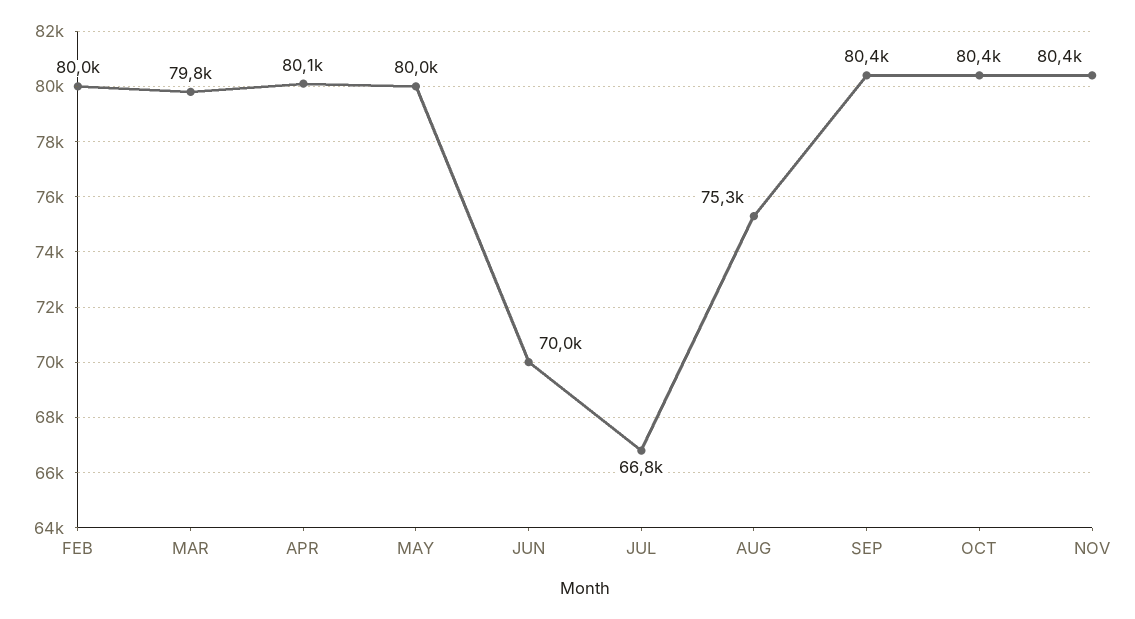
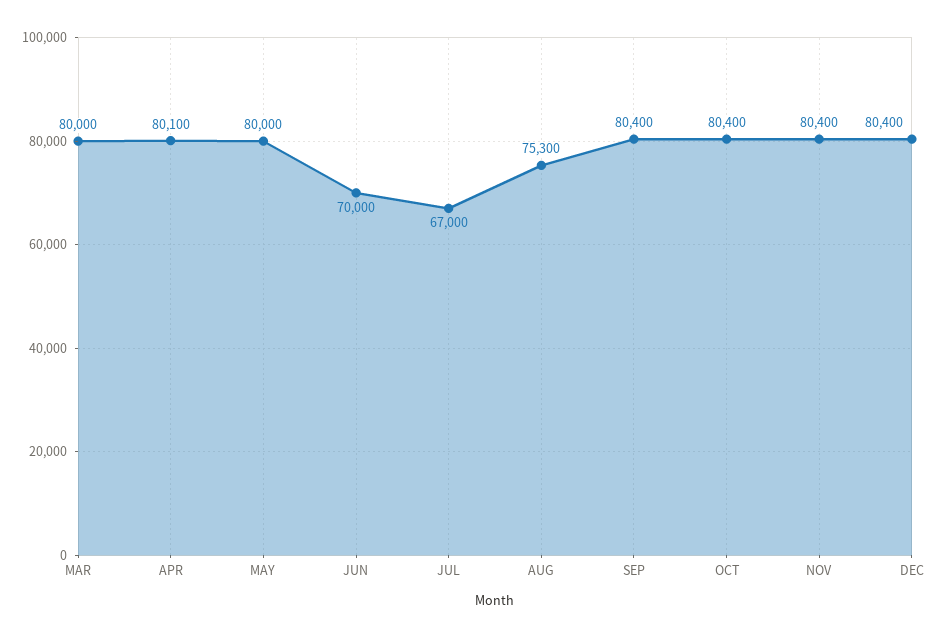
FEB: 80000 -> none
MAR: 79800 -> 80000
JUL: 66800 -> 67000
DEC: none -> 80400

